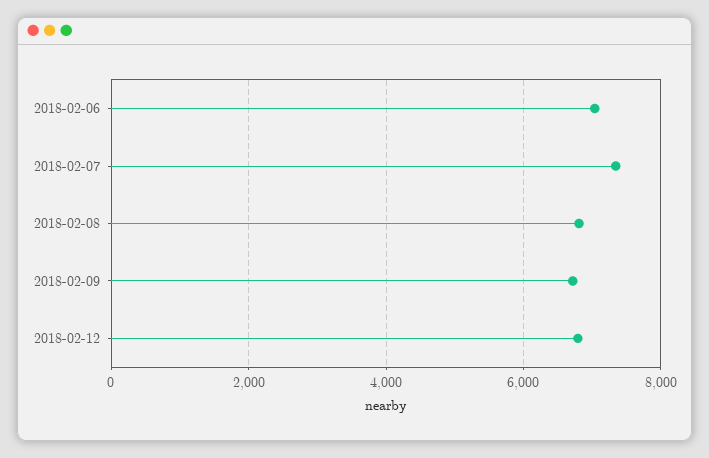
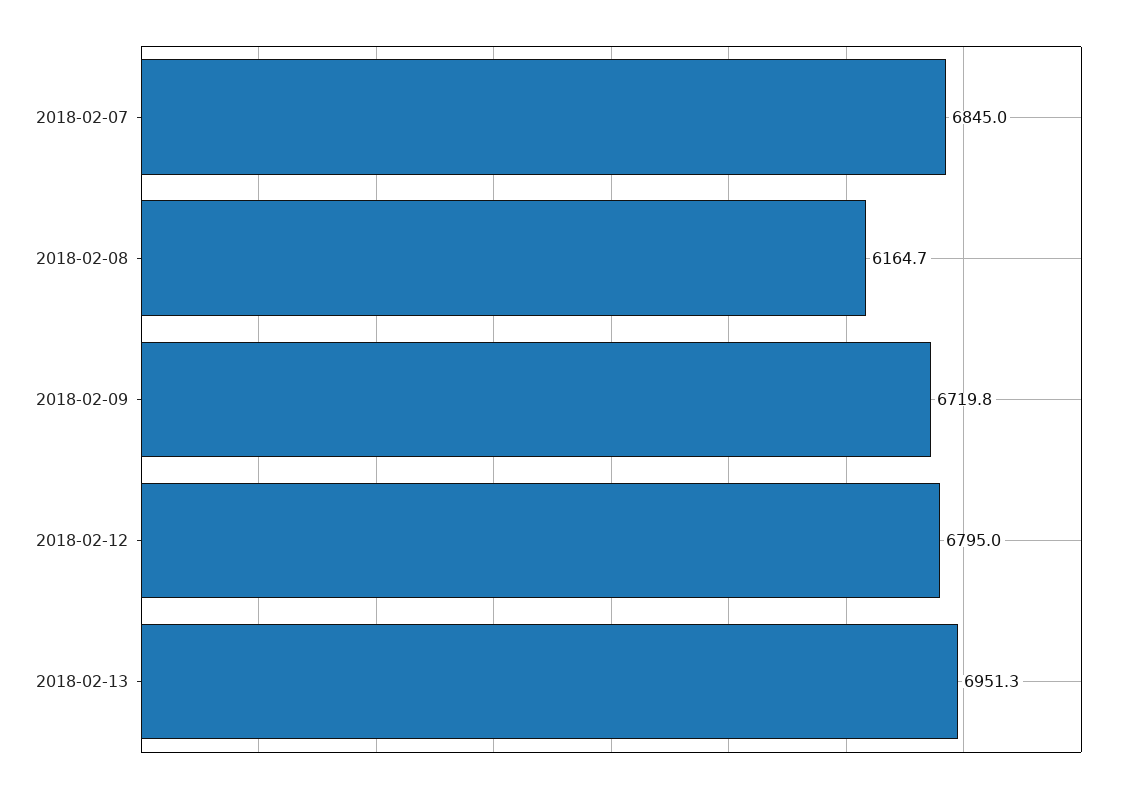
2018-02-06: 7000 -> none
2018-02-07: 7400 -> 6845
2018-02-08: 6800 -> 6164.7
2018-02-13: none -> 6951.3

